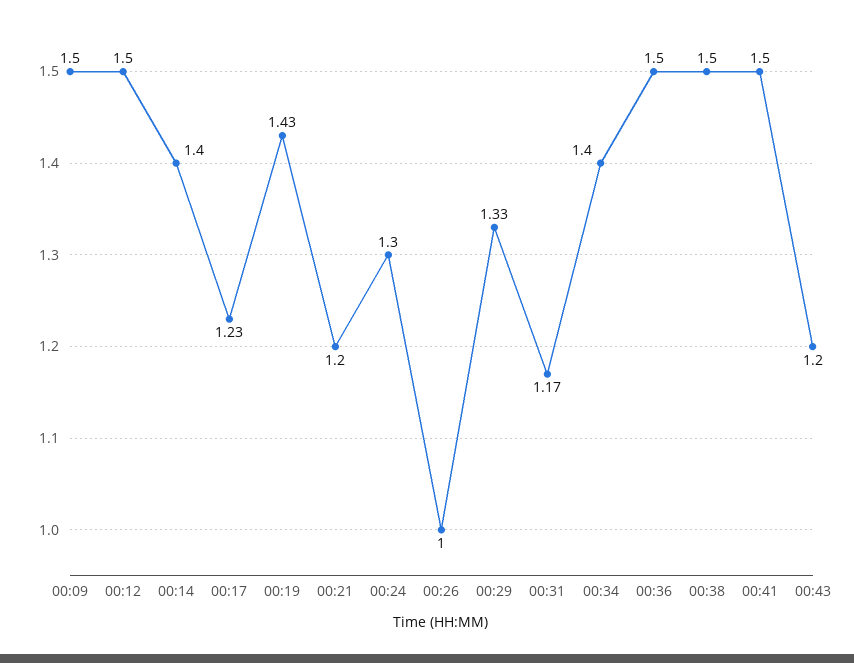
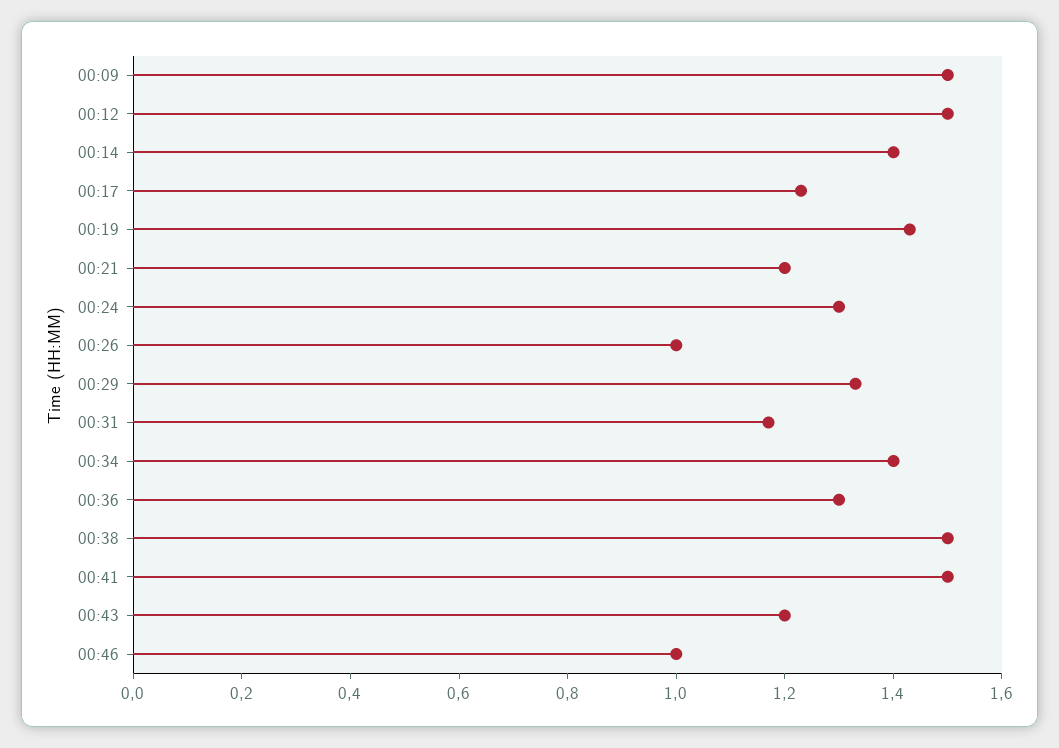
00:36: 1.5 -> 1.3
00:46: none -> 1

